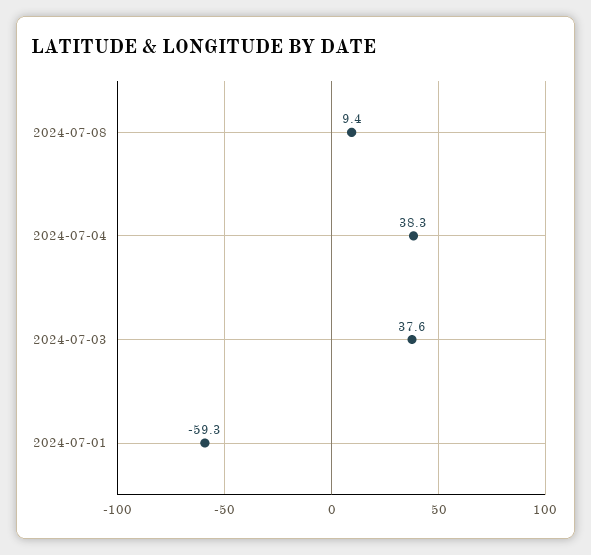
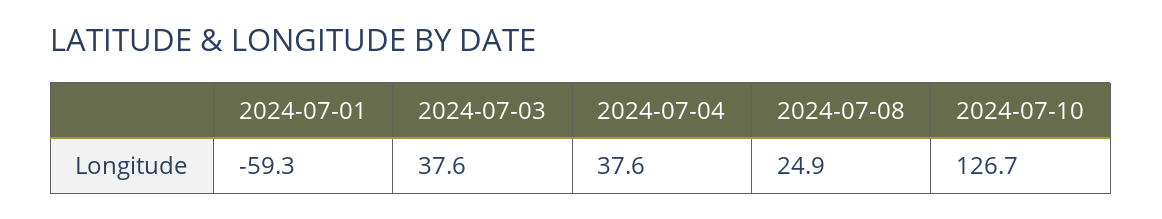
2024-07-08: 9.4 -> 24.9
2024-07-04: 38.3 -> 37.6
2024-07-10: none -> 126.7

